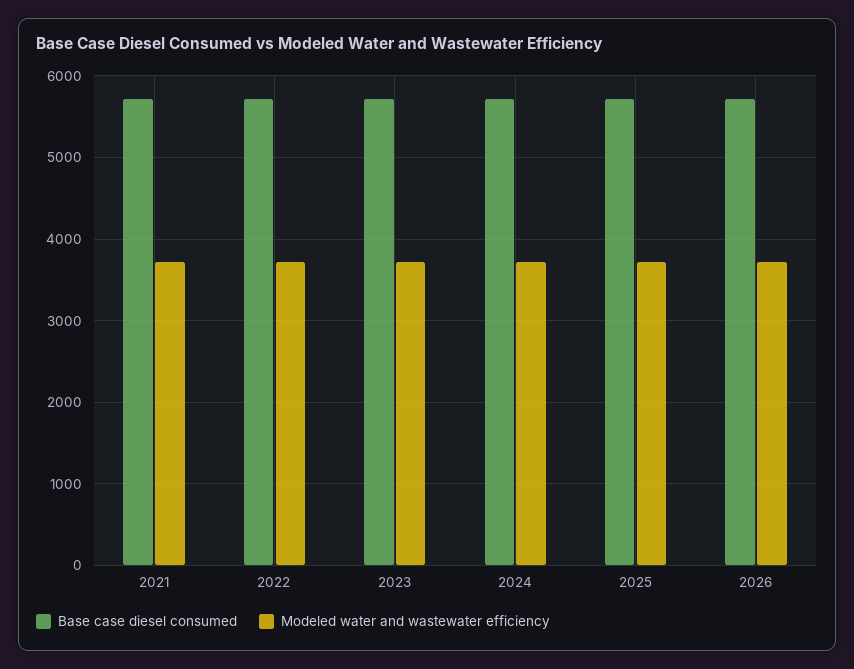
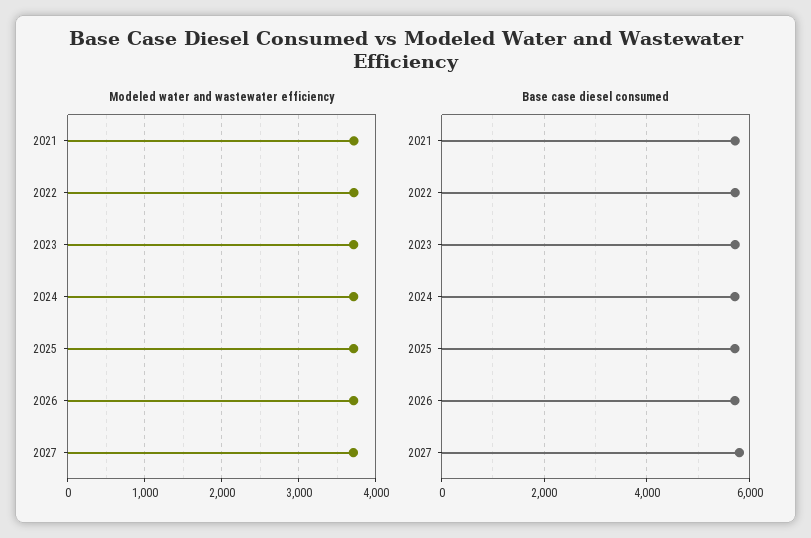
Modeled water and wastewater efficiency, 2027: none -> 3700
Base case diesel consumed, 2027: none -> 5800

